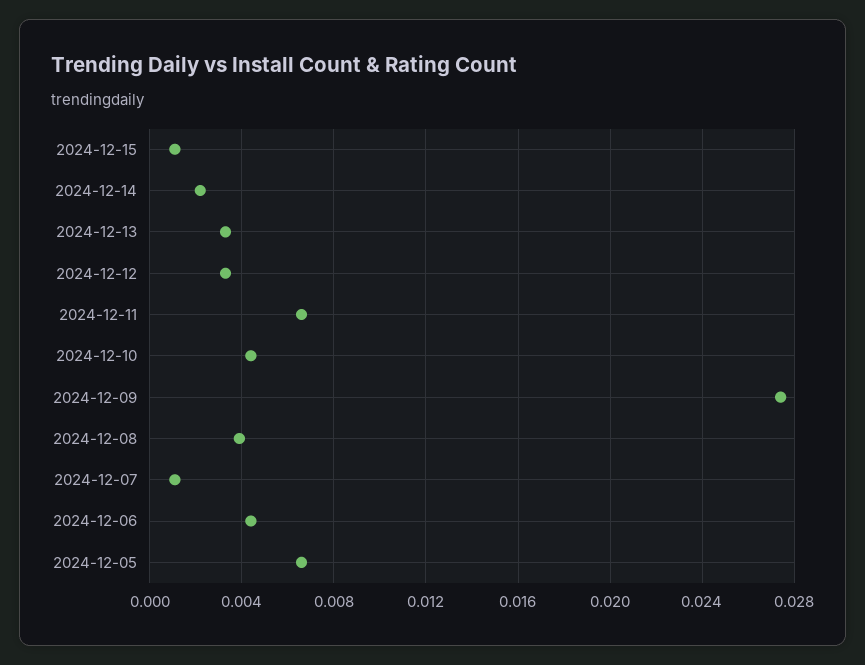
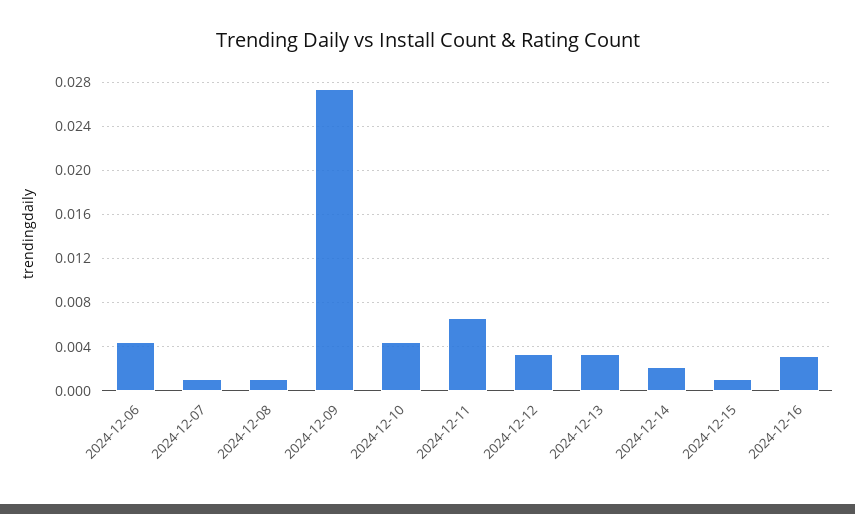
2024-12-08: 0.004 -> 0.001
2024-12-05: 0.0065 -> none
2024-12-16: none -> 0.003

